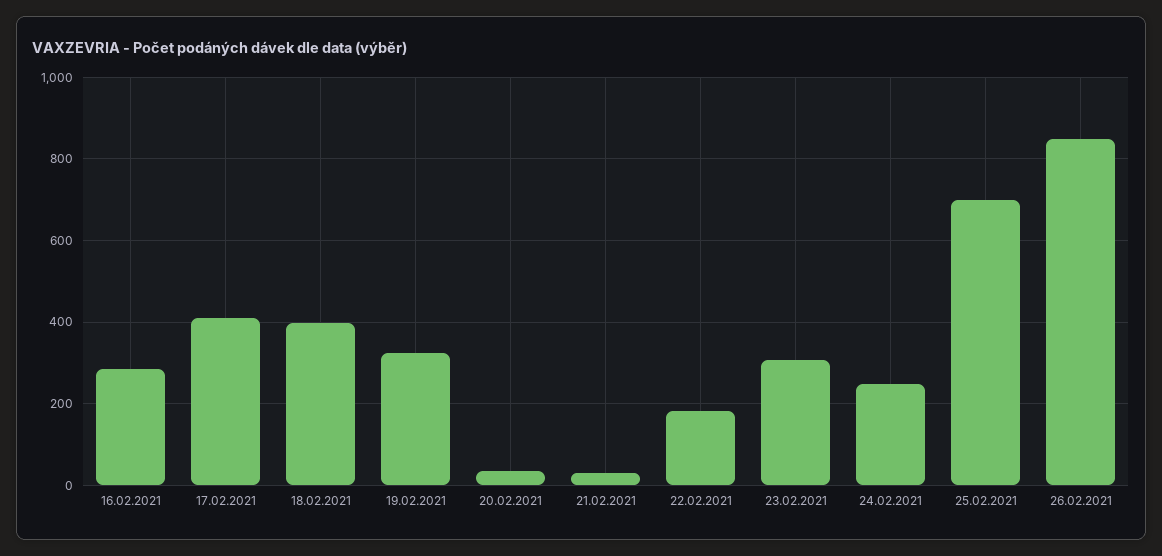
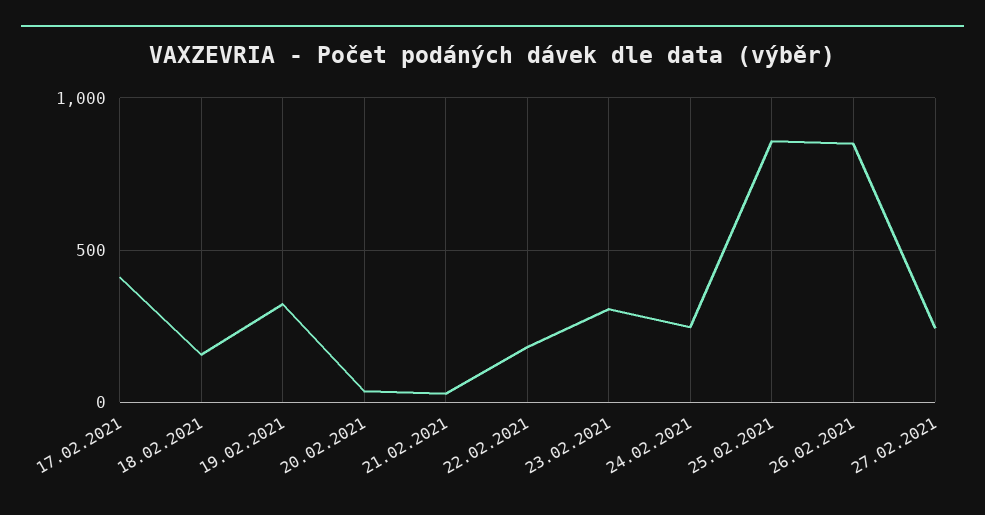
16.02.2021: 280 -> none
18.02.2021: 400 -> 150
25.02.2021: 700 -> 850
27.02.2021: none -> 250

